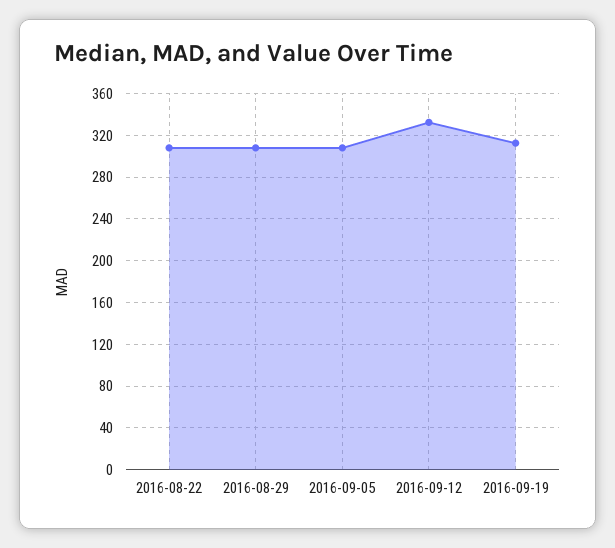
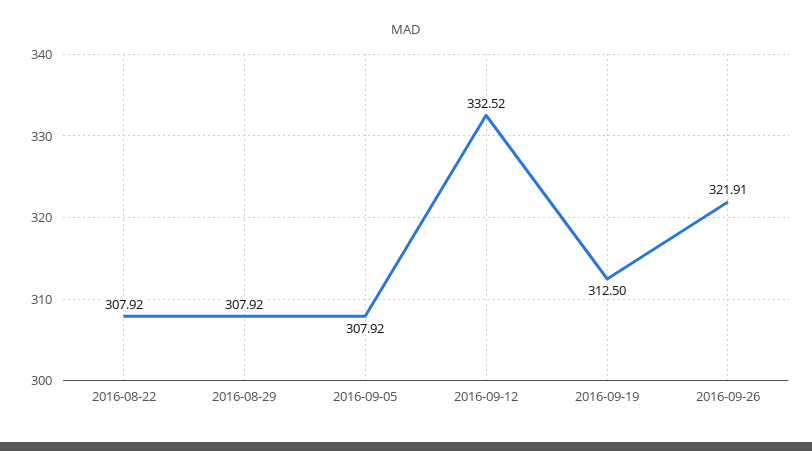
2016-09-26: none -> 321.91

